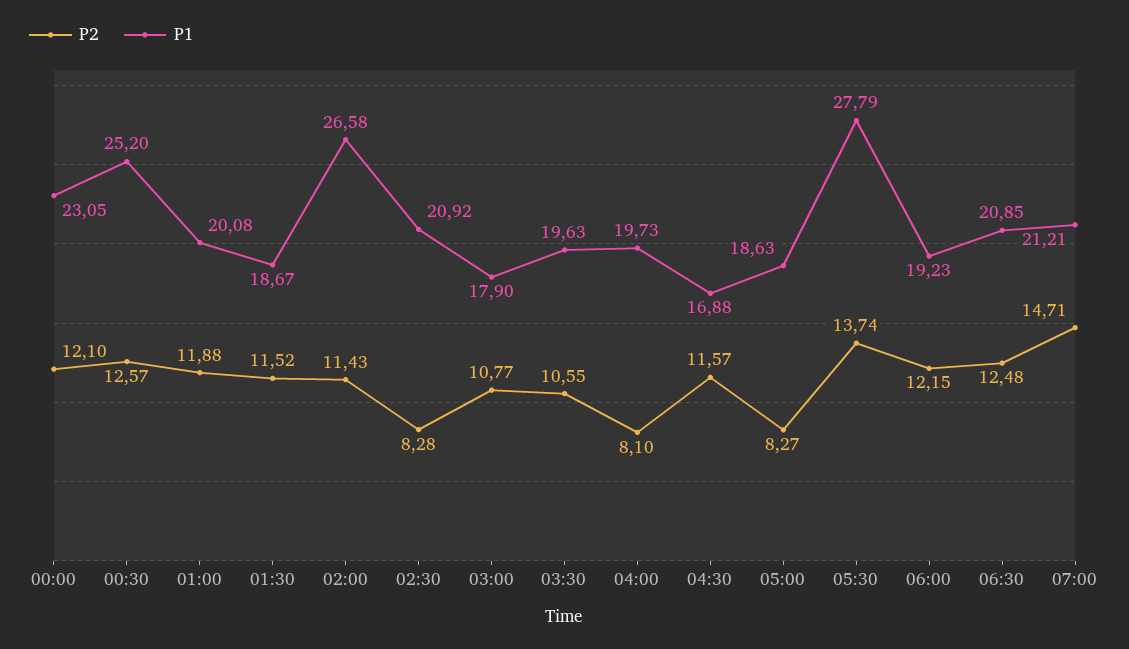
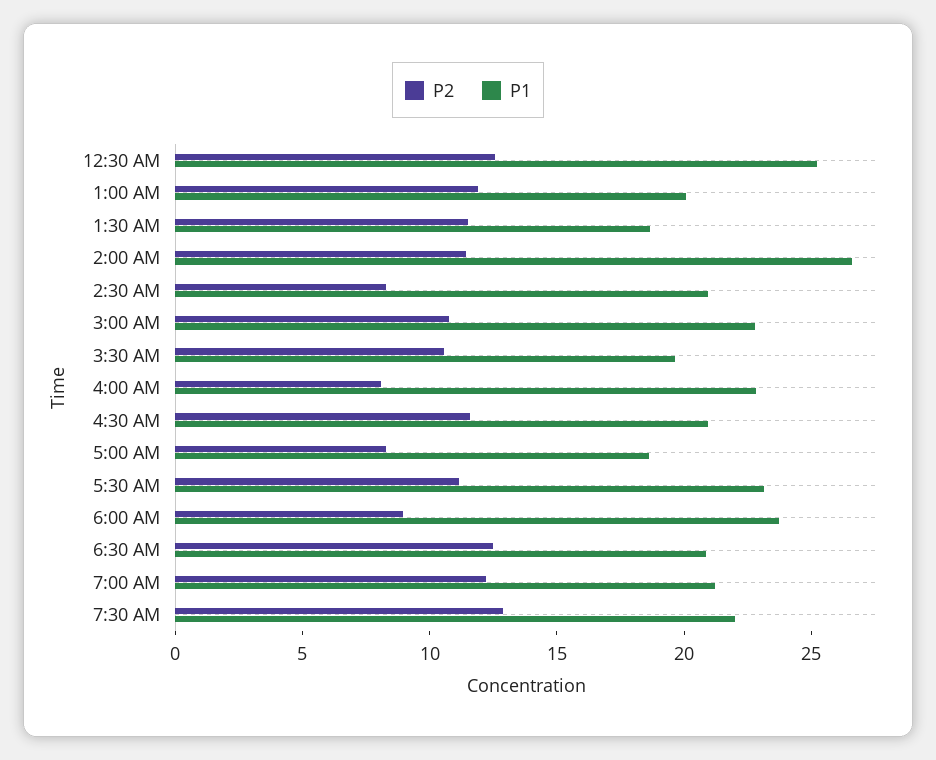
P2, 00:00: 12.1 -> none
P1, 00:00: 23.05 -> none
P1, 03:00: 17.9 -> 23
P1, 04:00: 19.73 -> 23
P1, 04:30: 16.88 -> 21
P2, 05:30: 13.74 -> 11
P1, 05:30: 27.79 -> 23
P2, 06:00: 12.15 -> 9
P1, 06:00: 19.23 -> 24
P2, 07:00: 14.71 -> 12
P2, 7:30 AM: none -> 13
P1, 7:30 AM: none -> 22

